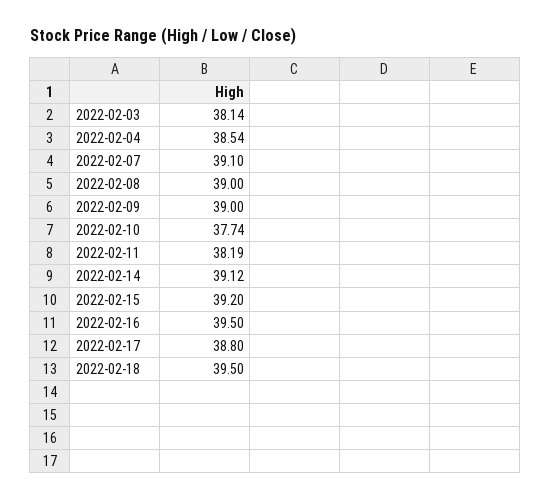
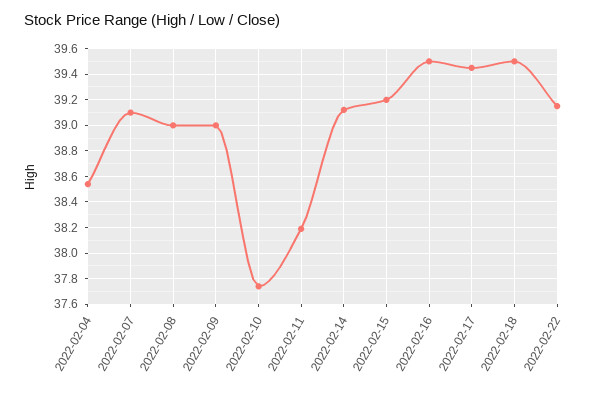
2022-02-03: 38.14 -> none
2022-02-17: 38.8 -> 39.45
2022-02-22: none -> 39.15

